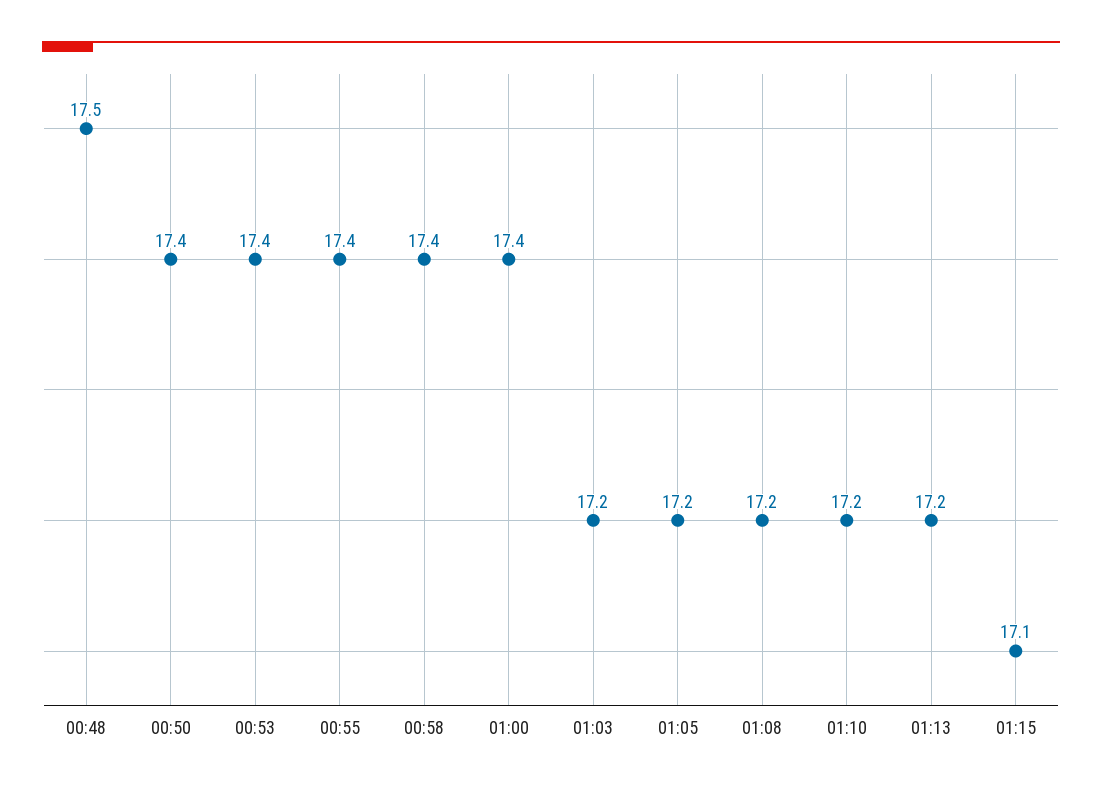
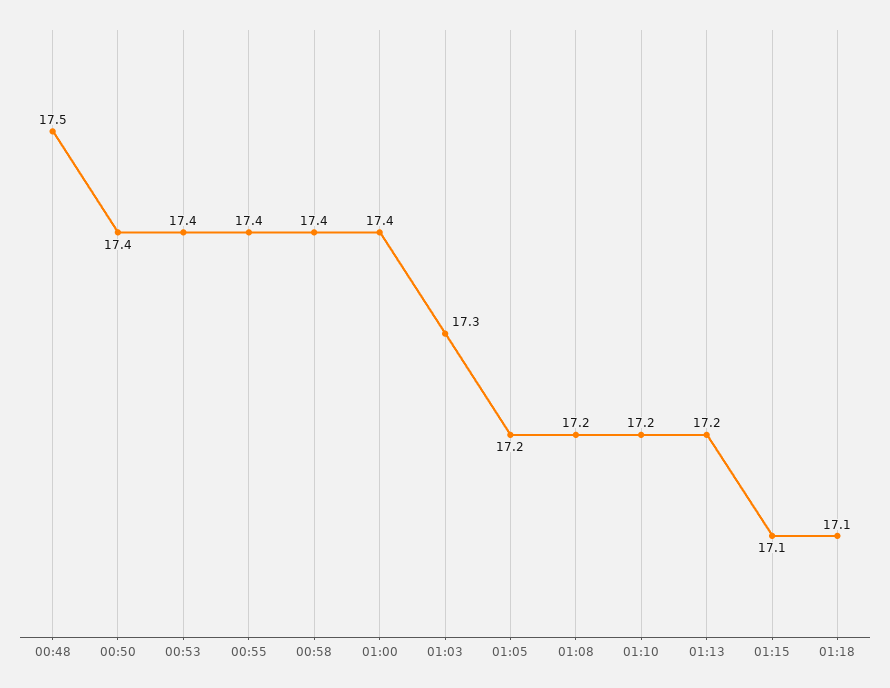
01:03: 17.2 -> 17.3
01:18: none -> 17.1

